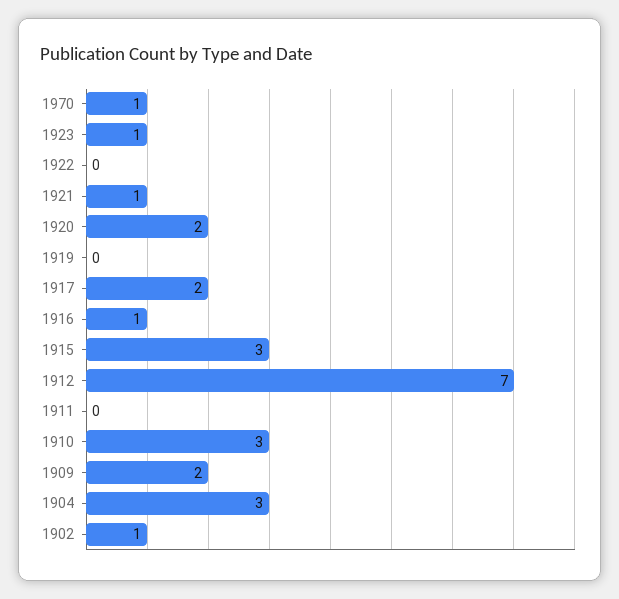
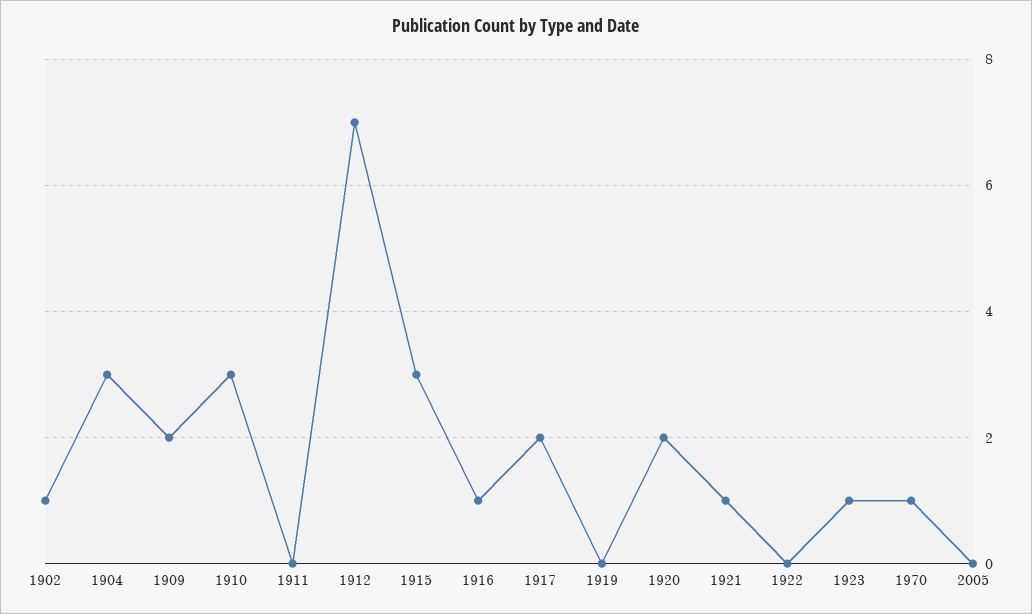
2005: none -> 0

